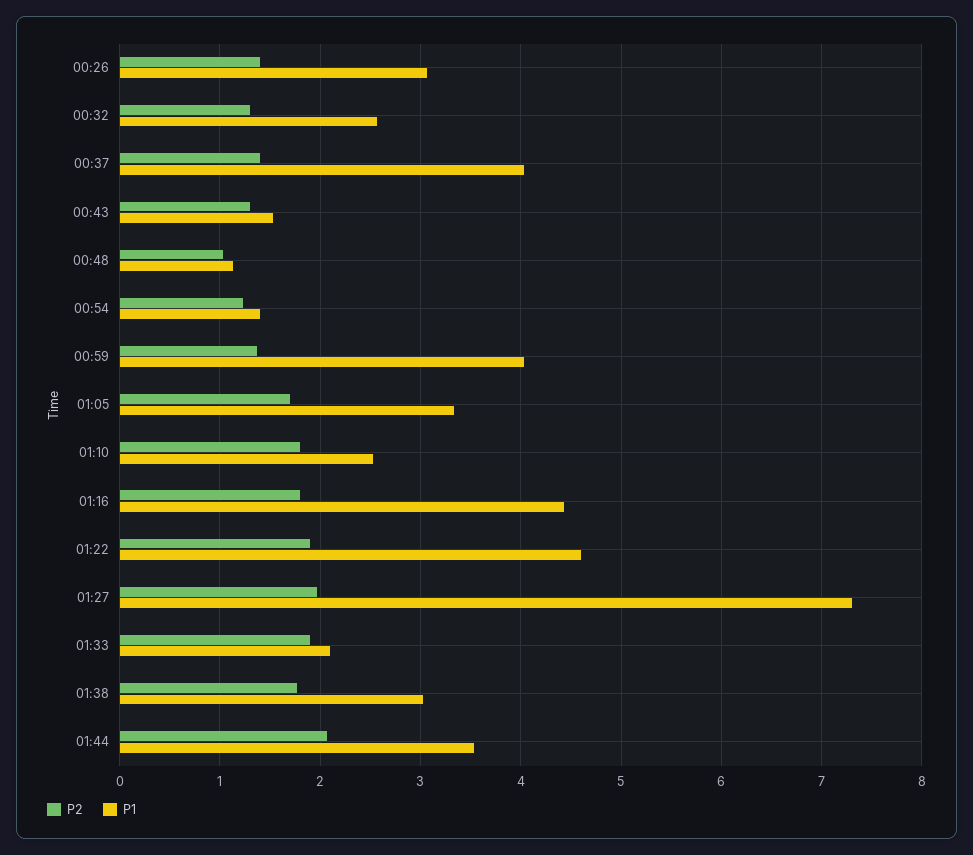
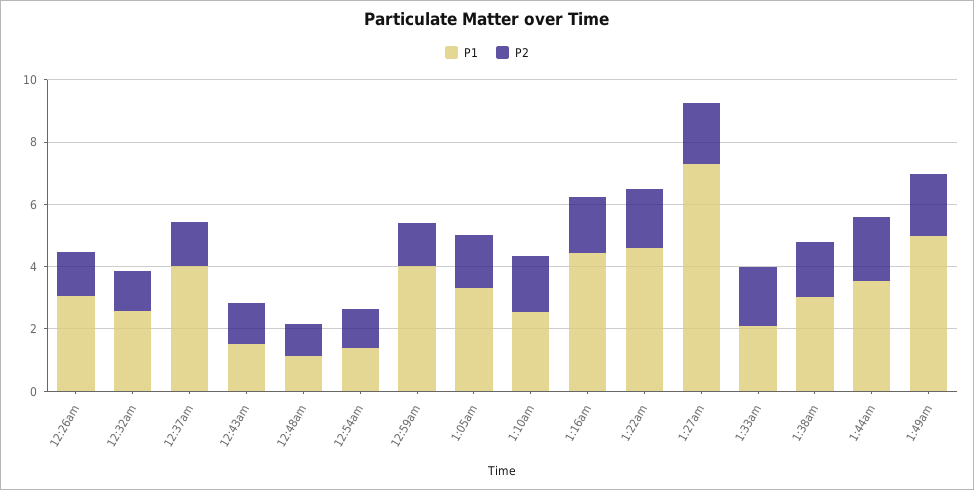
P1, 1:49am: none -> 5
P2, 1:49am: none -> 2

